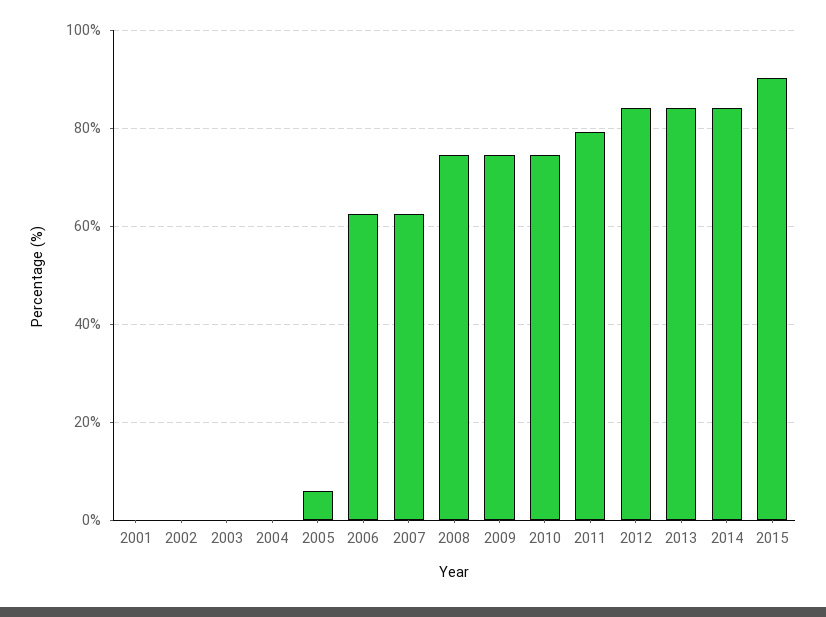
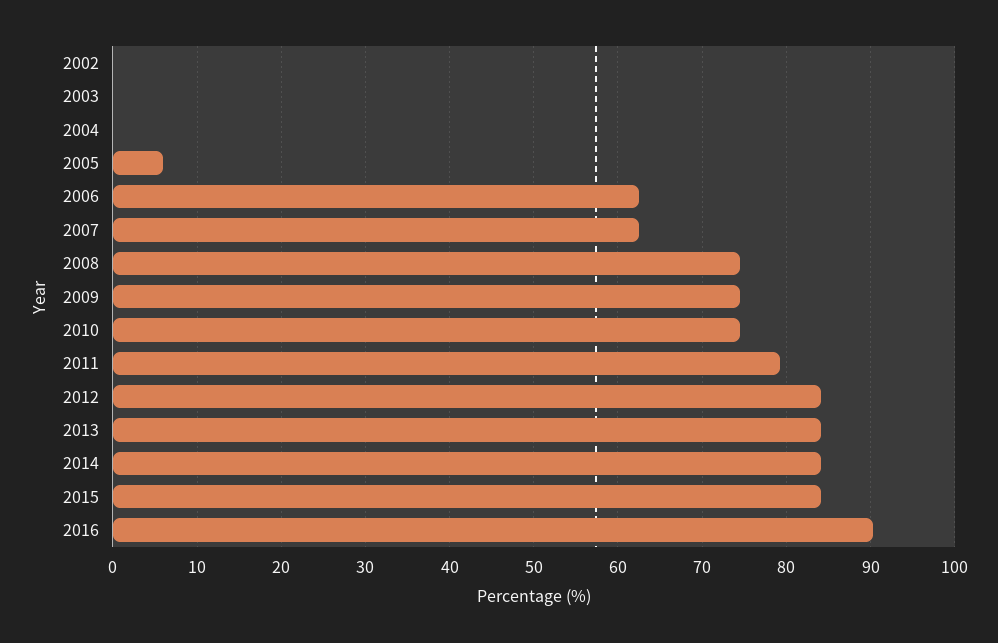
2001: 0 -> none
2015: 90 -> 84
2016: none -> 90

